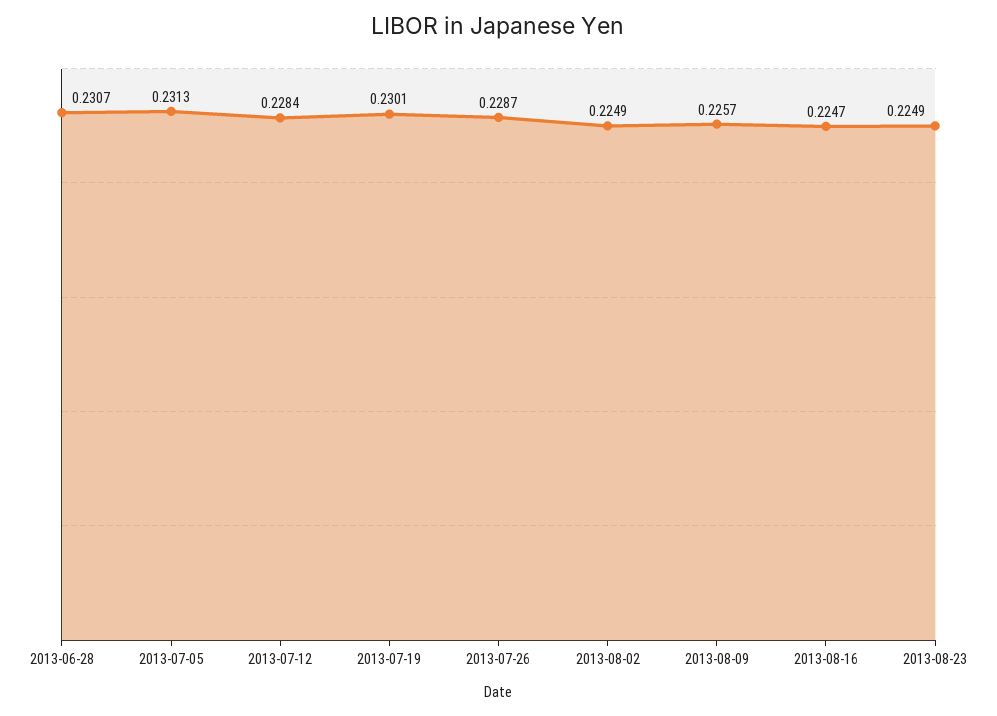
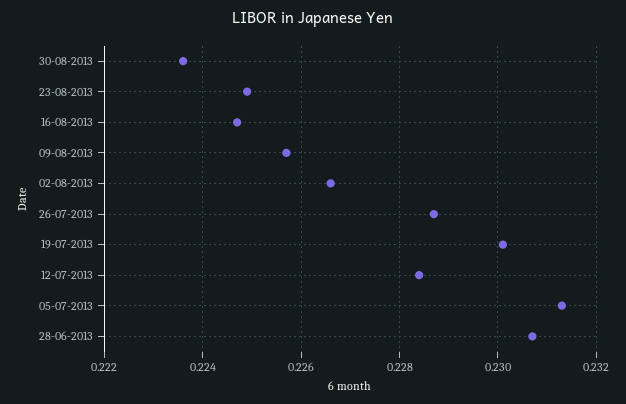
2013-08-02: 0.2249 -> 0.2265
30-08-2013: none -> 0.2235

